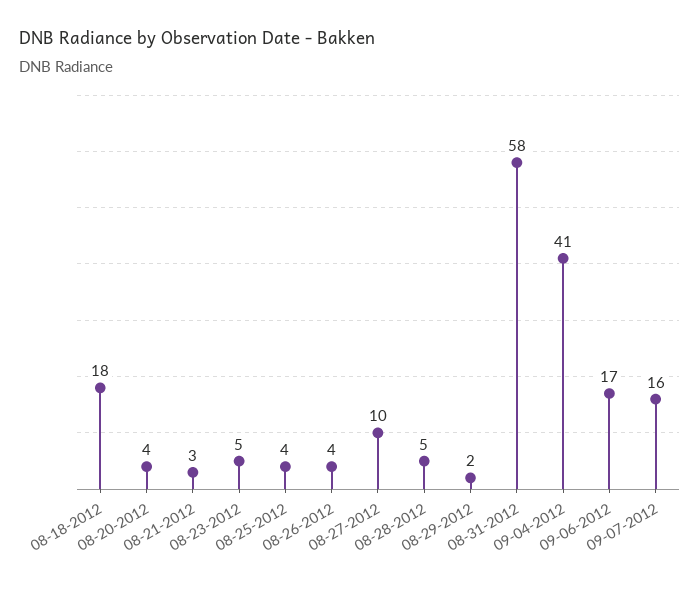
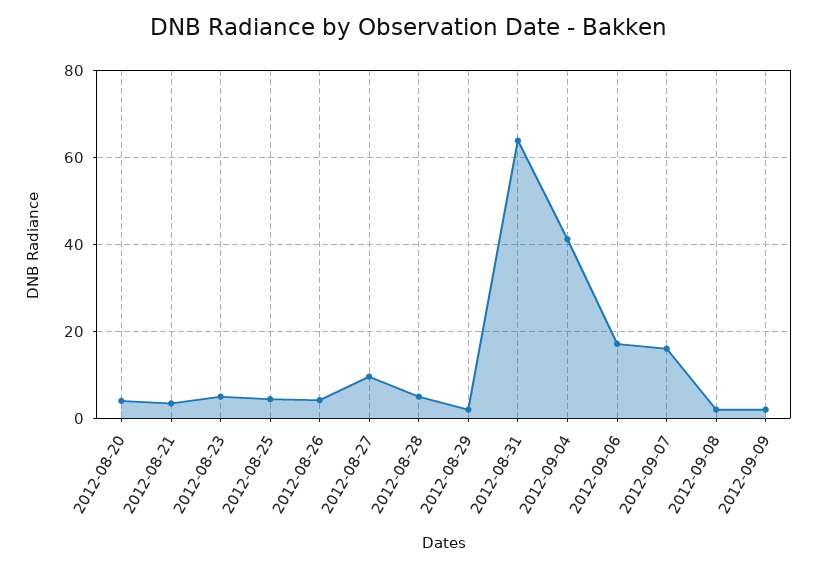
08-18-2012: 18 -> none
08-31-2012: 58 -> 64
2012-09-08: none -> 2
2012-09-09: none -> 2

